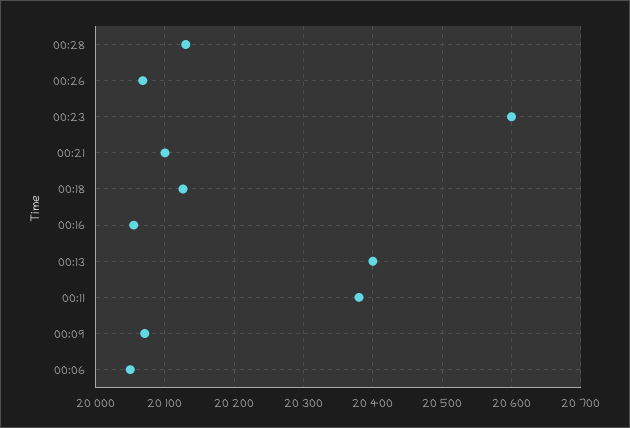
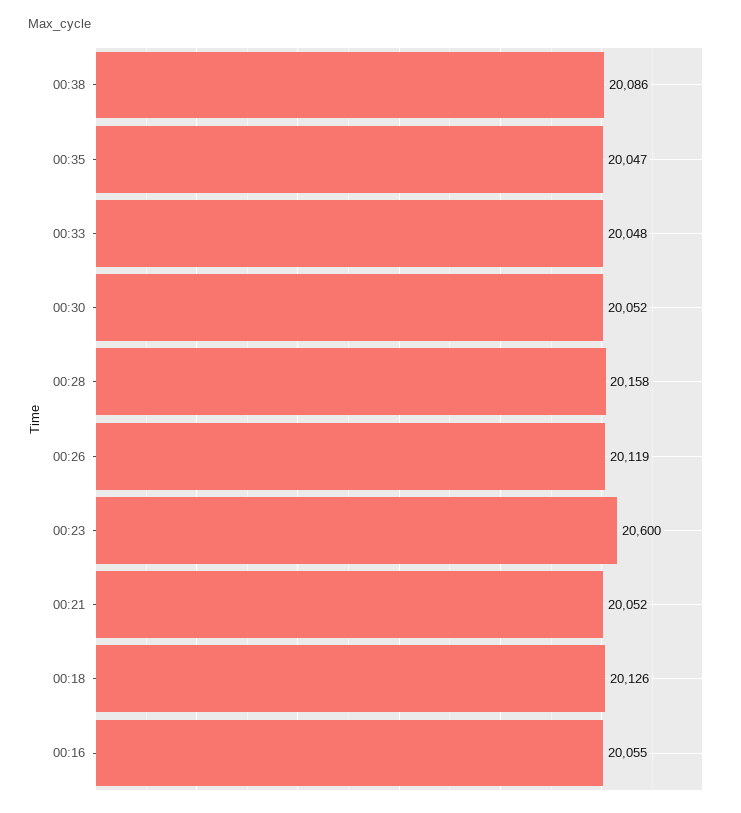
00:28: 20130 -> 20158
00:26: 20070 -> 20119
00:21: 20100 -> 20052
00:13: 20400 -> none
00:11: 20380 -> none
00:09: 20070 -> none
00:06: 20050 -> none
00:38: none -> 20086
00:35: none -> 20047
00:33: none -> 20048
00:30: none -> 20052

